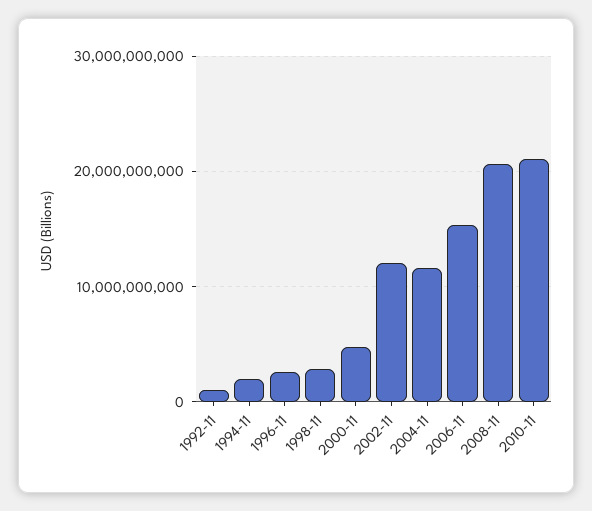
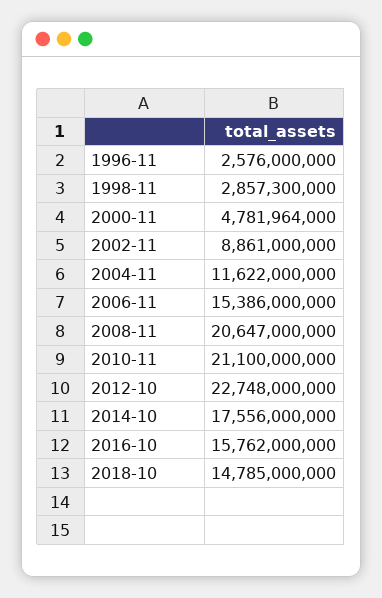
1992-11: 1000000000 -> none
1994-11: 2000000000 -> none
2002-11: 12000000000 -> 8861000000
2012-10: none -> 22748000000
2014-10: none -> 17556000000
2016-10: none -> 15762000000
2018-10: none -> 14785000000

